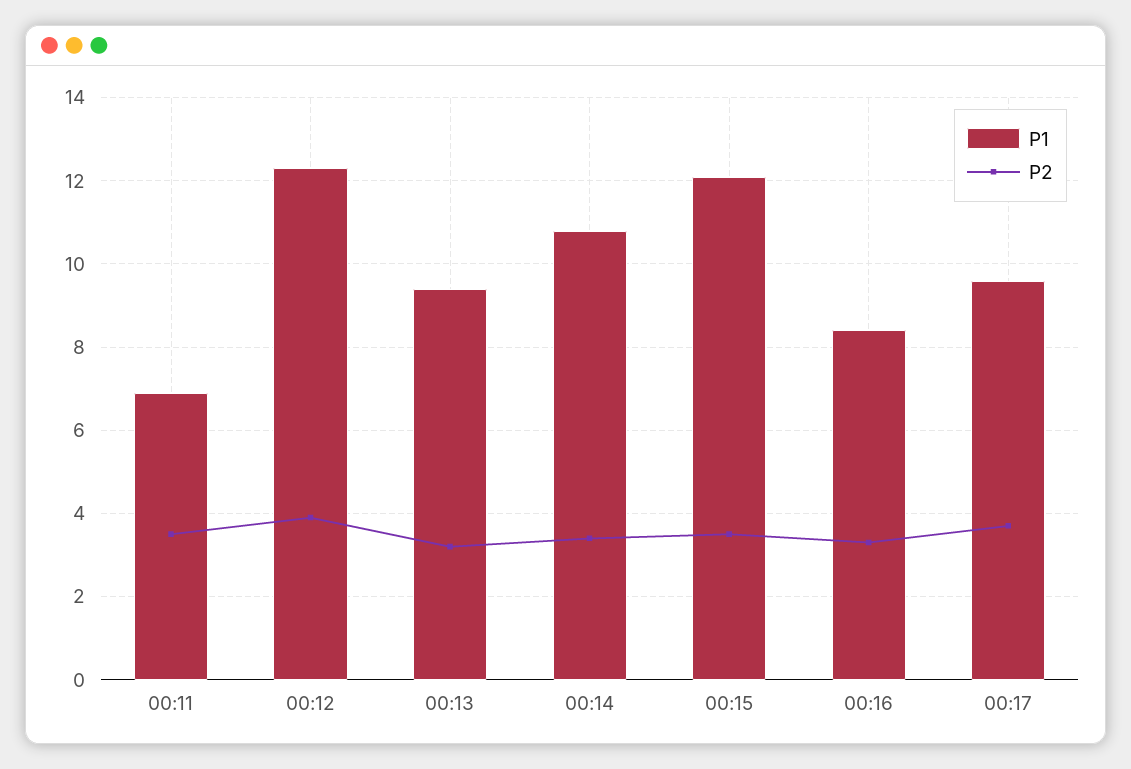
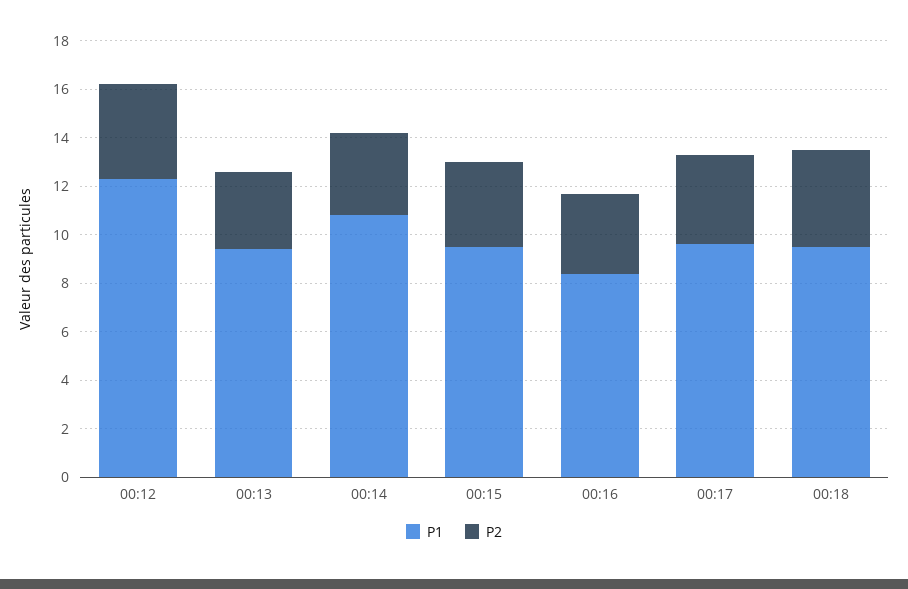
P1, 00:11: 7 -> none
P2, 00:11: 3.5 -> none
P1, 00:15: 12 -> 9.5
P1, 00:18: none -> 9.5
P2, 00:18: none -> 4

